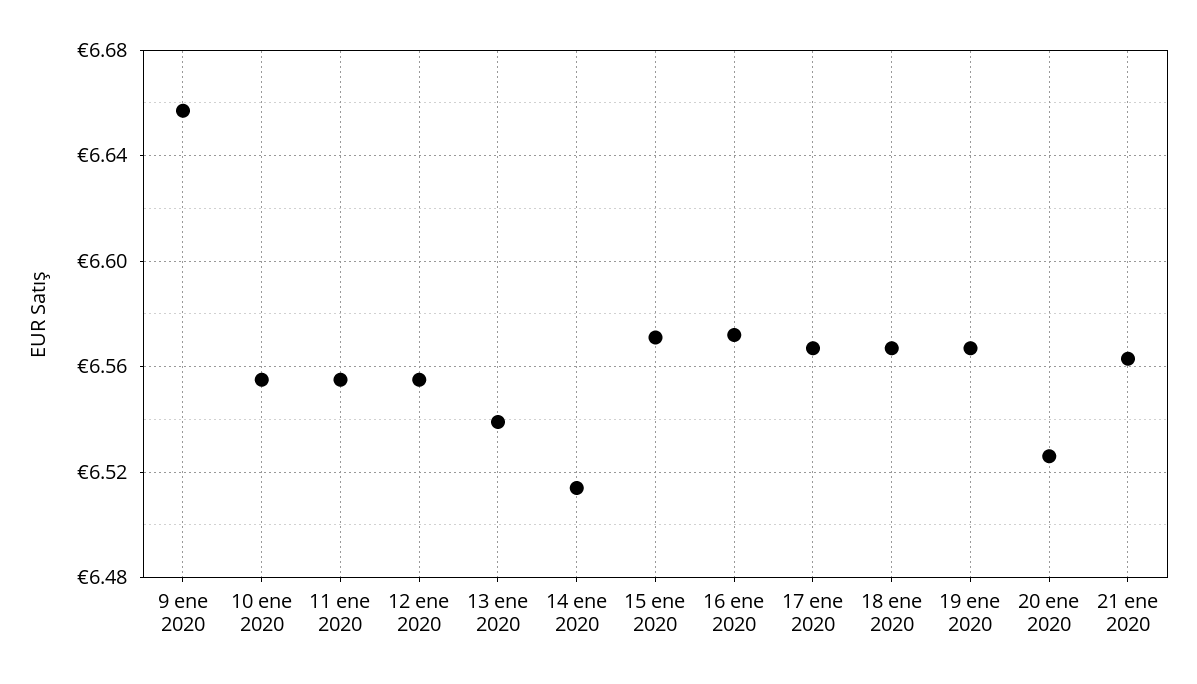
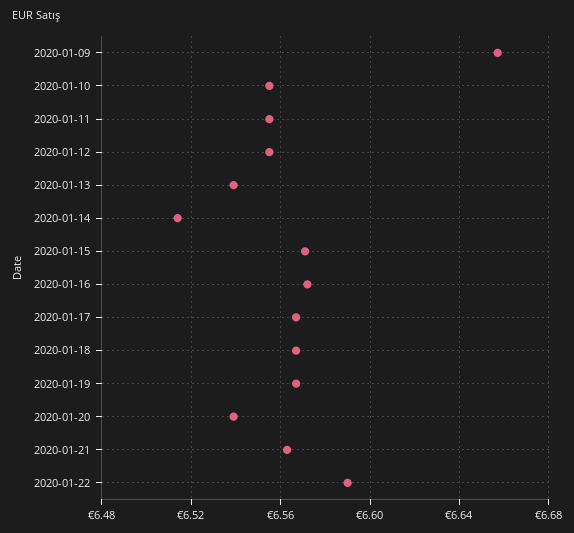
20 ene 2020: 6.525 -> 6.54
2020-01-22: none -> 6.59

